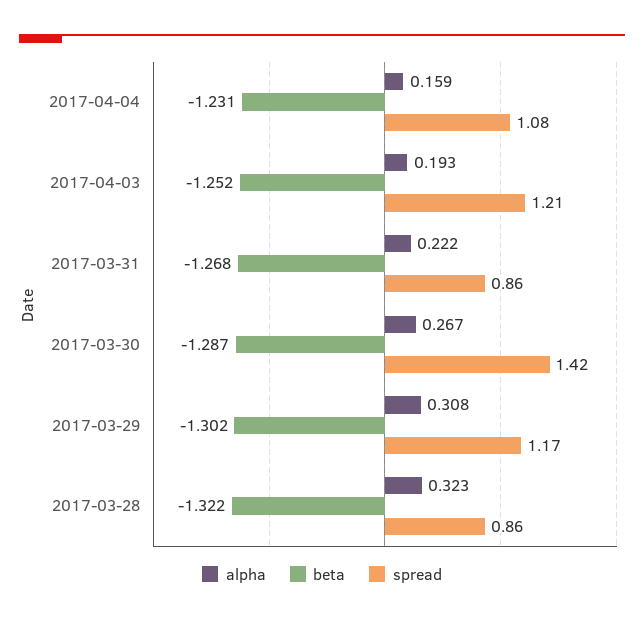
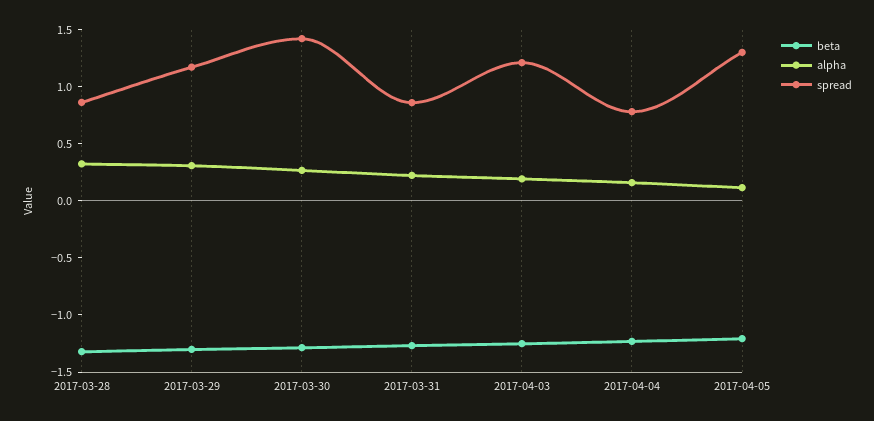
spread, 2017-04-04: 1.08 -> 0.8
beta, 2017-04-05: none -> -1.2
alpha, 2017-04-05: none -> 0.1
spread, 2017-04-05: none -> 1.3

